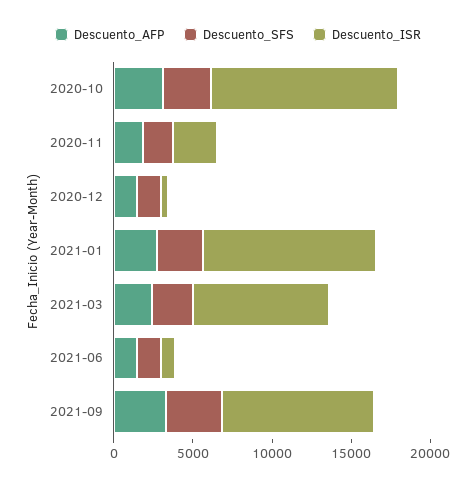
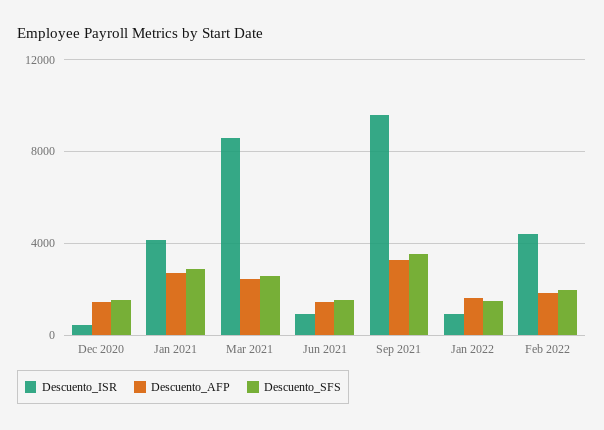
Descuento_AFP, 2020-10: 3000 -> none
Descuento_SFS, 2020-10: 3000 -> none
Descuento_ISR, 2020-10: 12000 -> none
Descuento_AFP, 2020-11: 2000 -> none
Descuento_SFS, 2020-11: 2000 -> none
Descuento_ISR, 2020-11: 3000 -> none
Descuento_ISR, 2021-01: 11000 -> 4000
Descuento_ISR, Jan 2022: none -> 1000
Descuento_AFP, Jan 2022: none -> 1500
Descuento_SFS, Jan 2022: none -> 1500
Descuento_ISR, Feb 2022: none -> 4500
Descuento_AFP, Feb 2022: none -> 2000
Descuento_SFS, Feb 2022: none -> 2000

